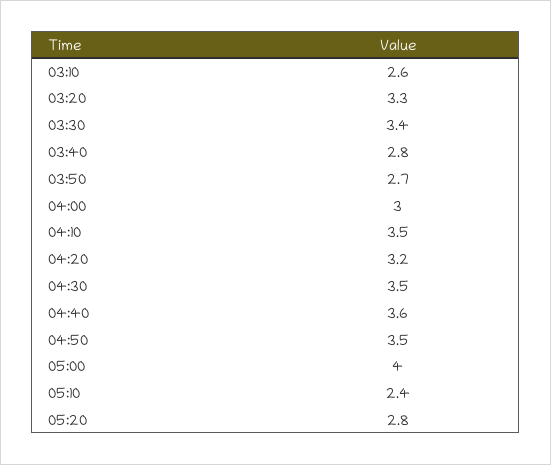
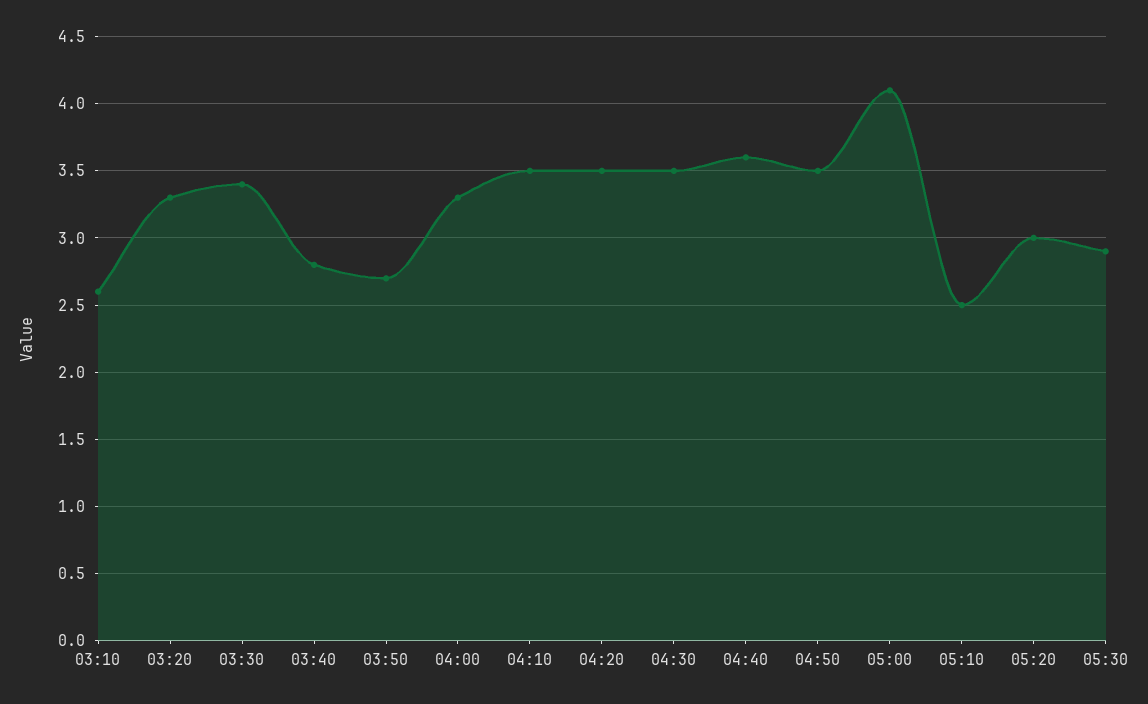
04:00: 3 -> 3.3
04:20: 3.2 -> 3.5
05:00: 4 -> 4.1
05:10: 2.4 -> 2.5
05:20: 2.8 -> 3
05:30: none -> 2.9

